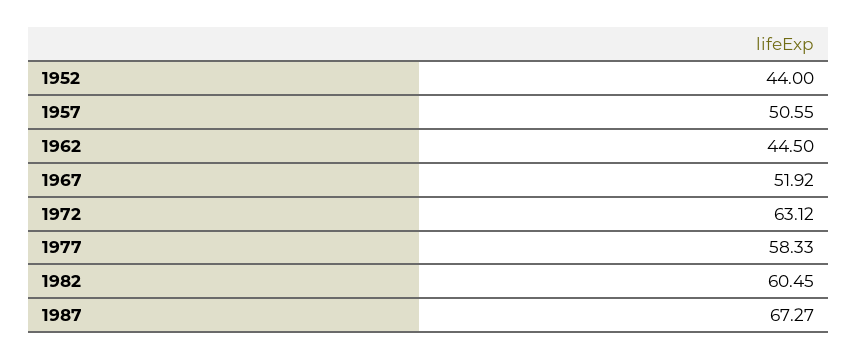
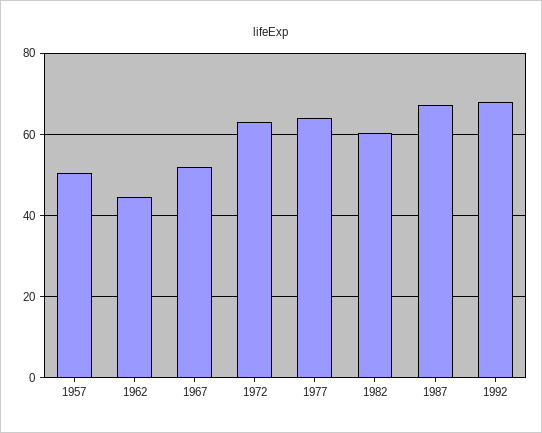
1952: 44 -> none
1977: 58.33 -> 64
1992: none -> 68

